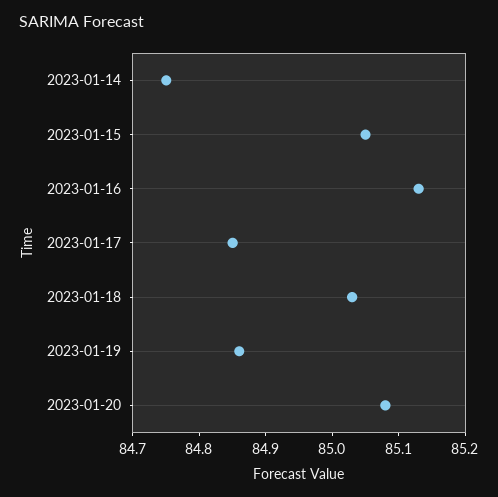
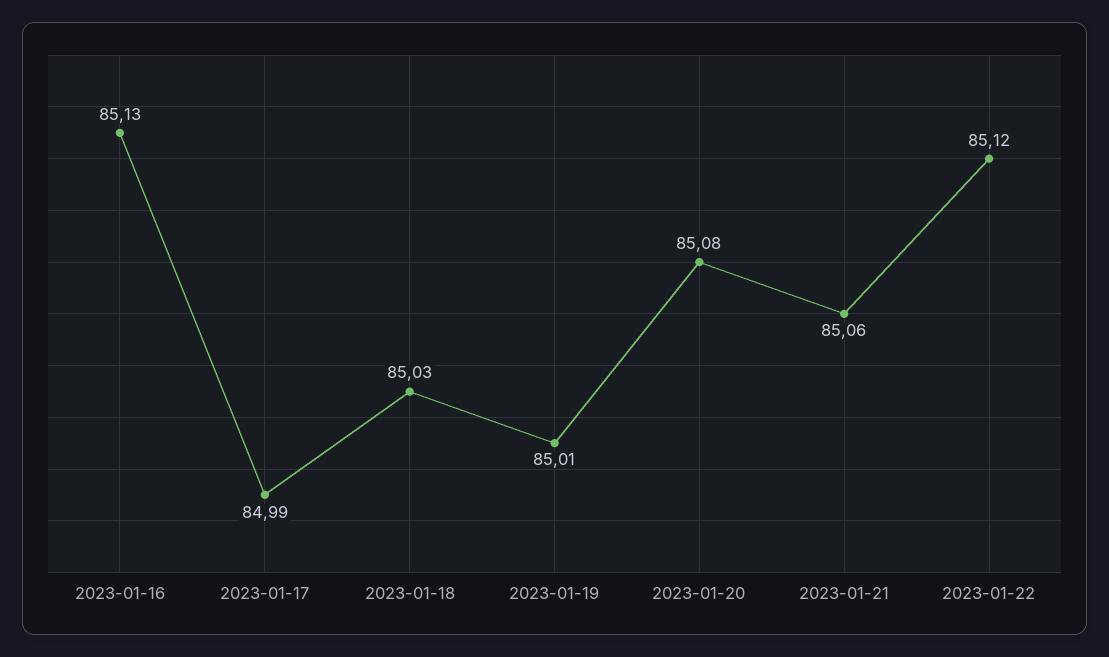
2023-01-14: 84.75 -> none
2023-01-15: 85.05 -> none
2023-01-17: 84.85 -> 84.99
2023-01-19: 84.85 -> 85.01
2023-01-21: none -> 85.06
2023-01-22: none -> 85.12

